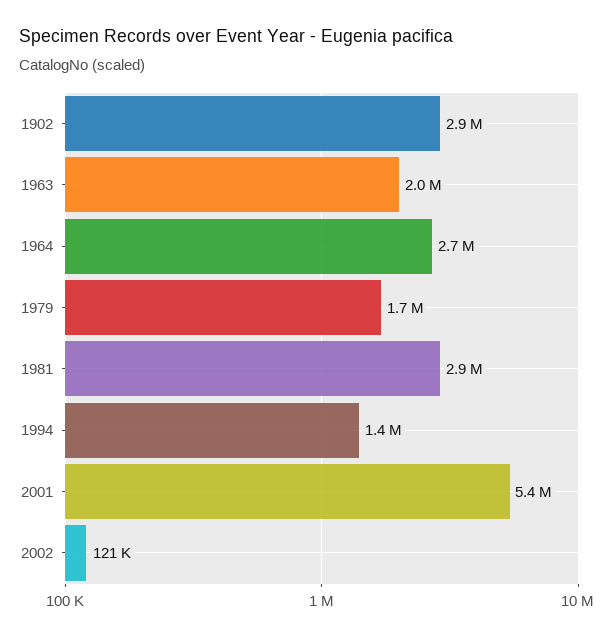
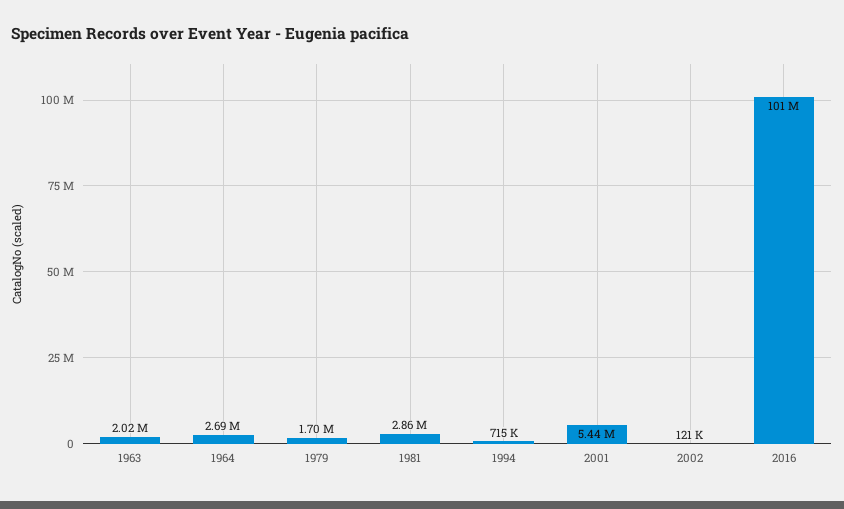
1902: 2900000 -> none
1994: 1400000 -> 715000
2016: none -> 101000000

